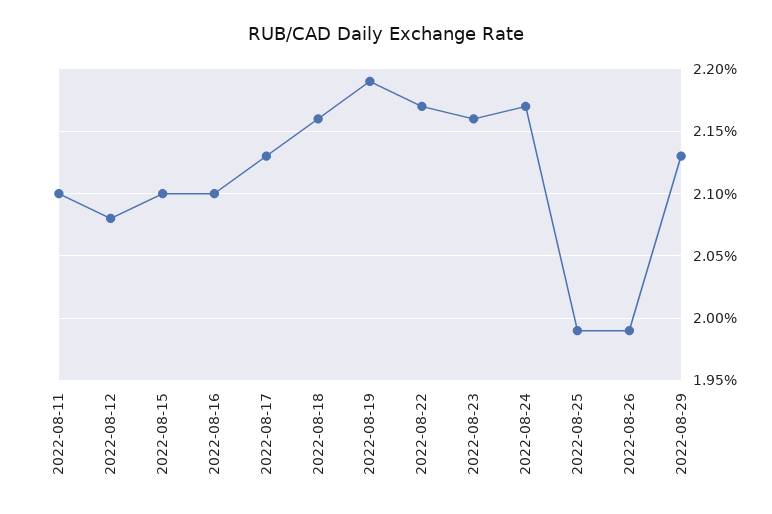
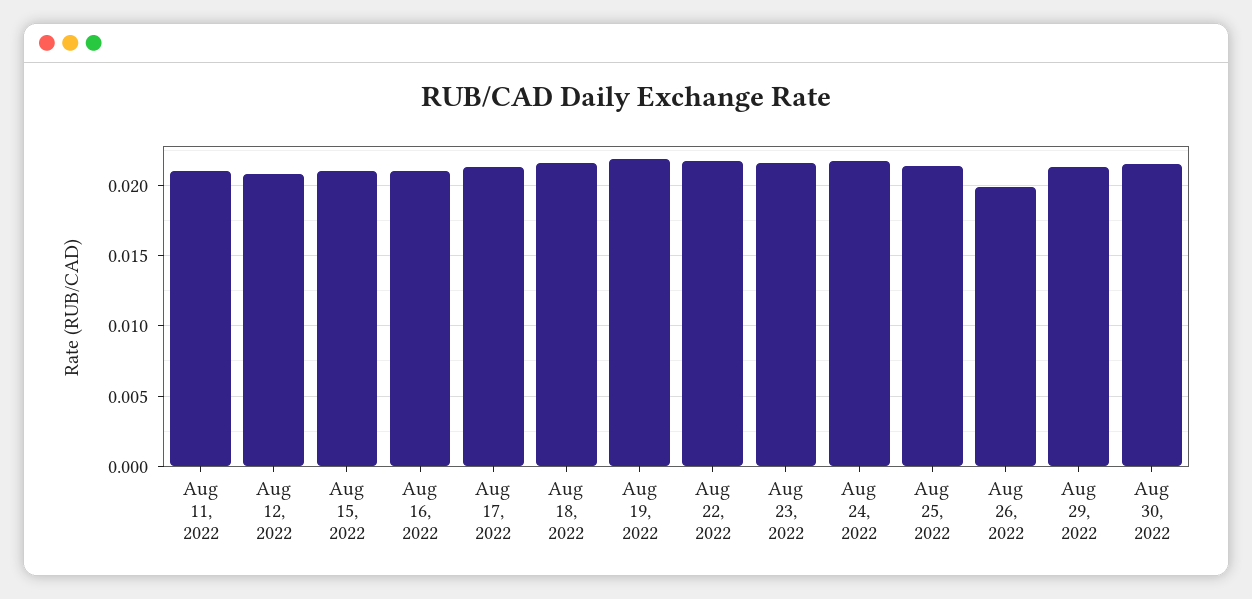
2022-08-25: 0.0199 -> 0.0215
Aug 30, 2022: none -> 0.0215

